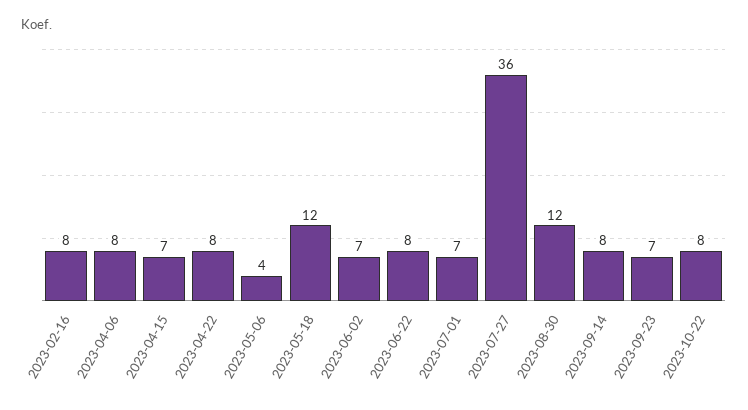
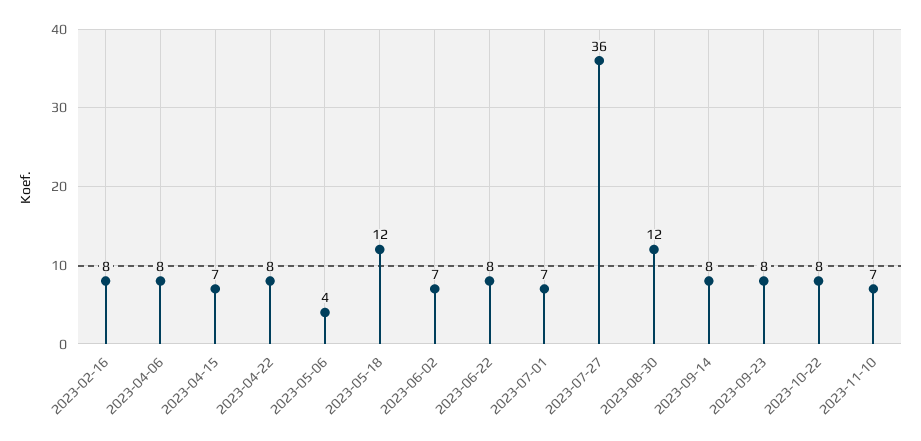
2023-09-23: 7 -> 8
2023-11-10: none -> 7

